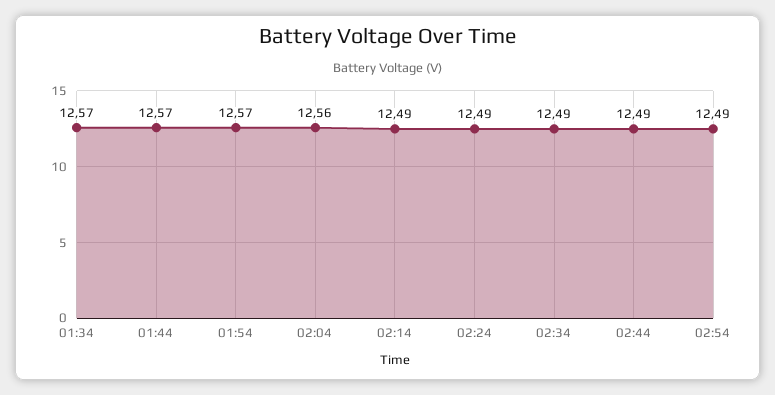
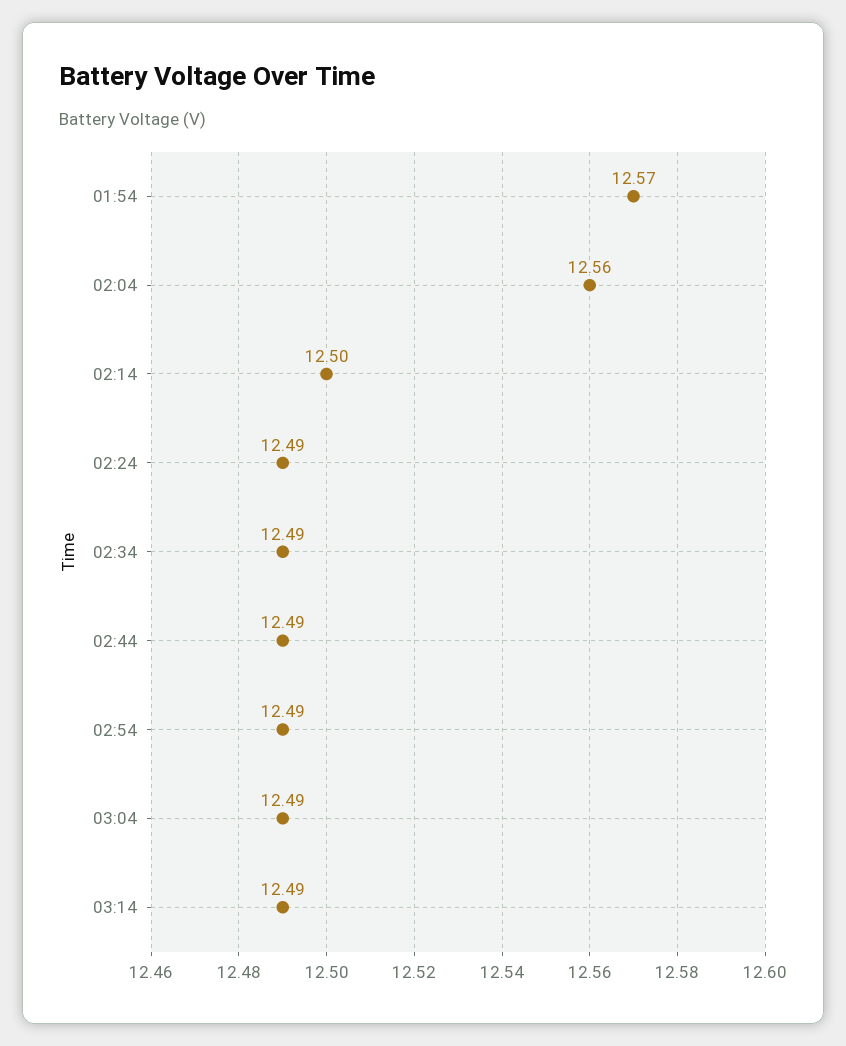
01:34: 12.57 -> none
01:44: 12.57 -> none
02:14: 12.49 -> 12.5
03:04: none -> 12.49
03:14: none -> 12.49

